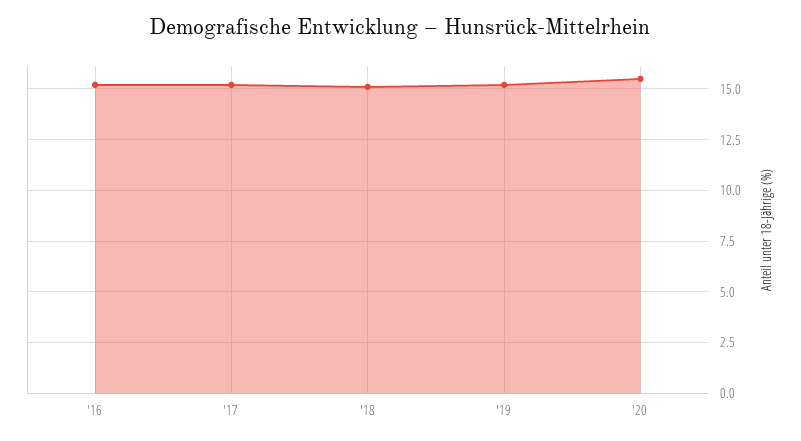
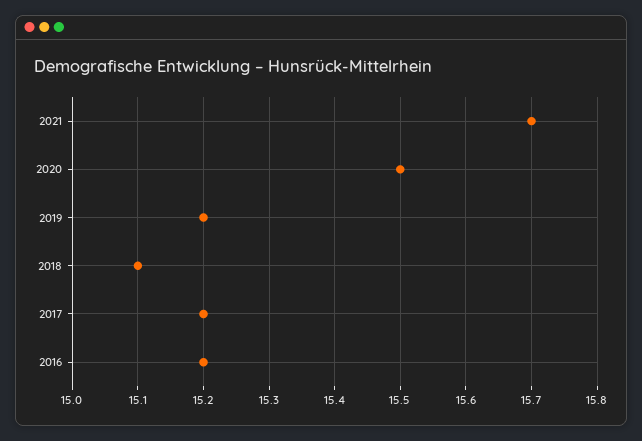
2021: none -> 15.7

